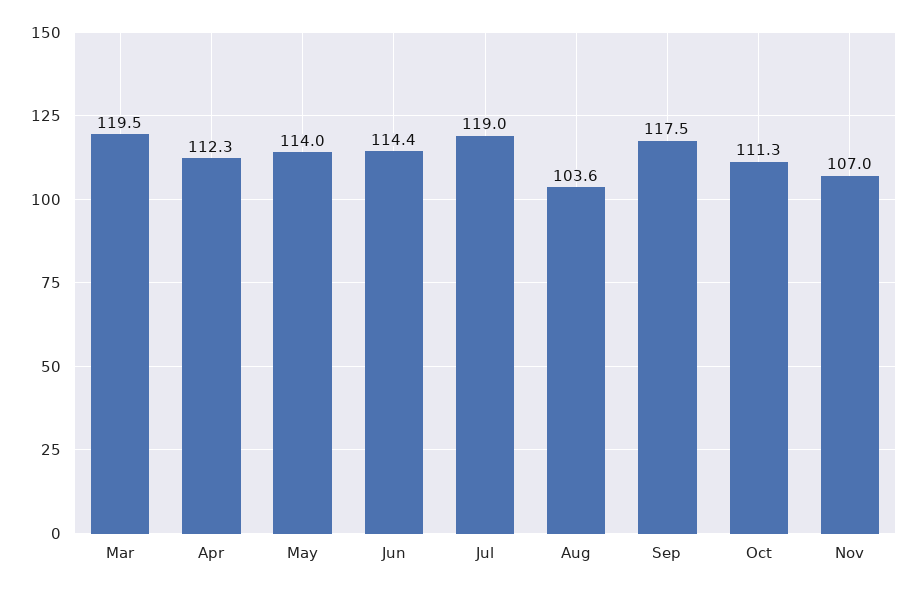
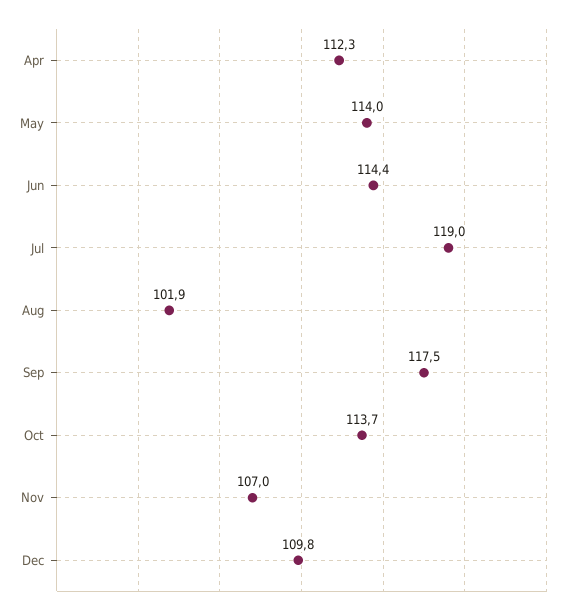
Mar: 119.5 -> none
Aug: 103.6 -> 101.9
Oct: 111.3 -> 113.7
Dec: none -> 109.8

